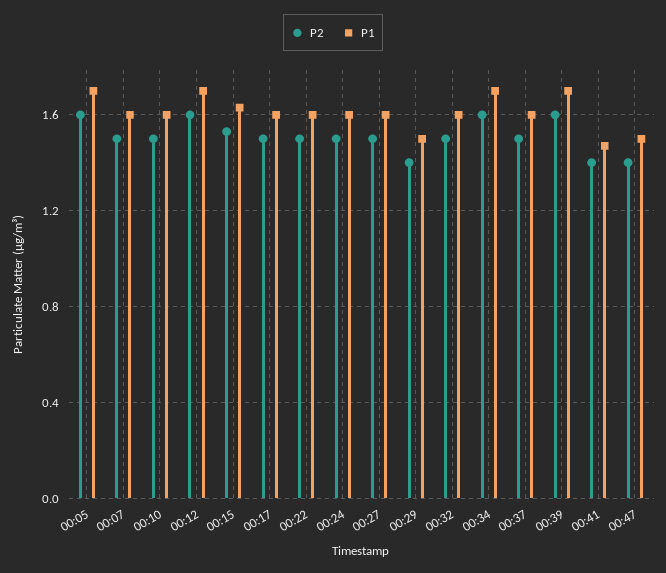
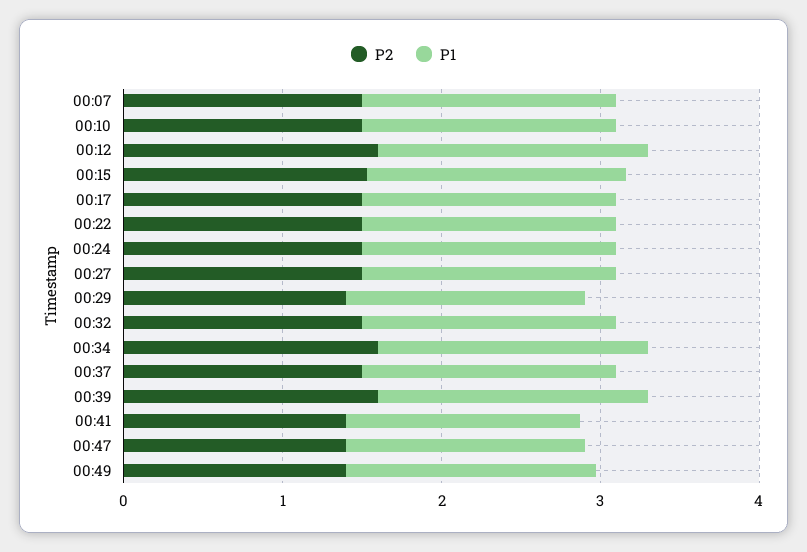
P2, 00:05: 1.6 -> none
P1, 00:05: 1.7 -> none
P2, 00:49: none -> 1.4
P1, 00:49: none -> 1.6

